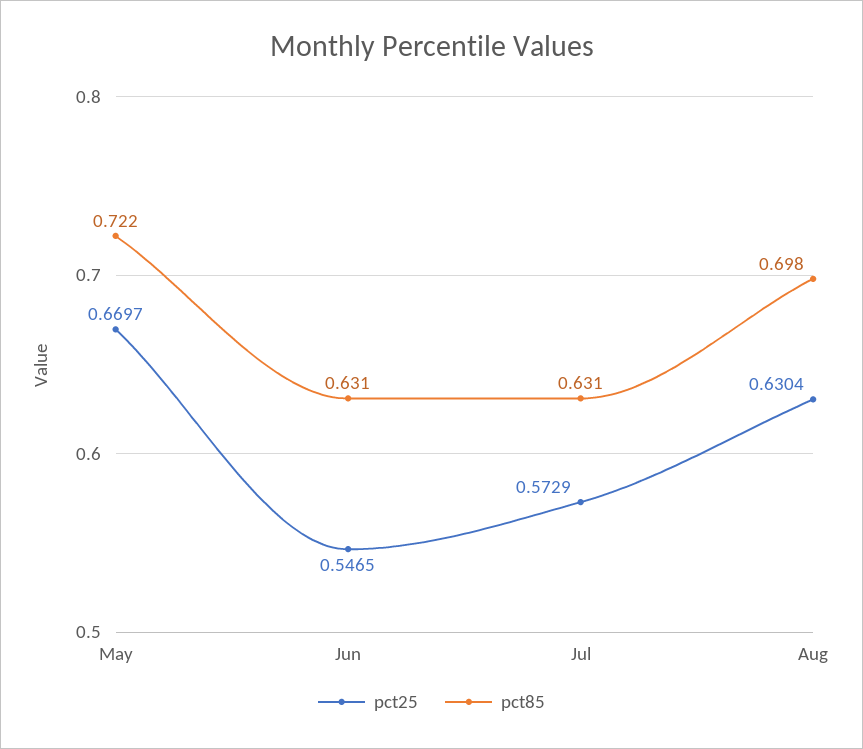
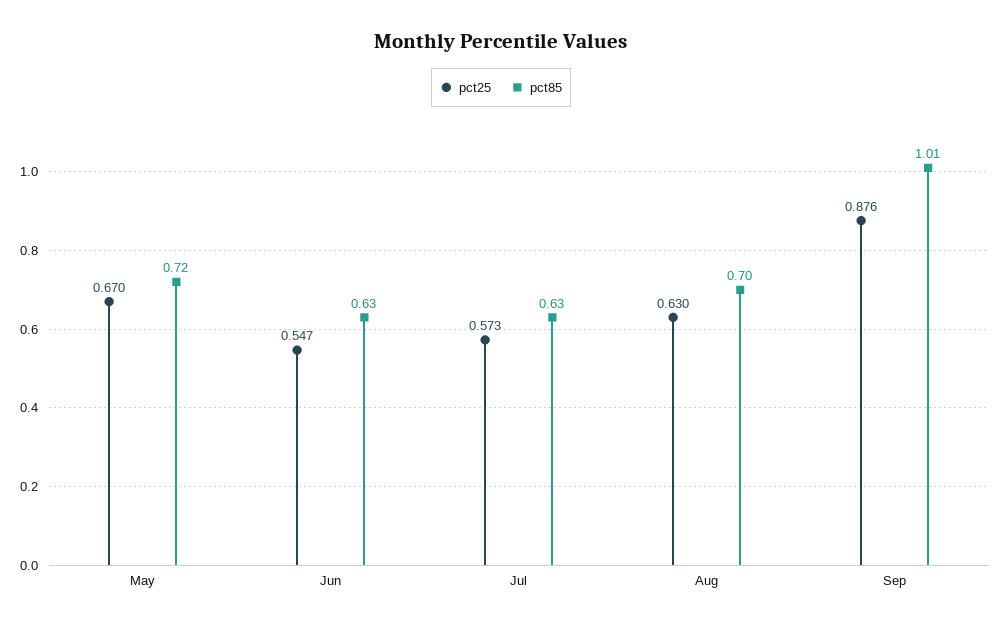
pct25, Sep: none -> 0.876
pct85, Sep: none -> 1.01

